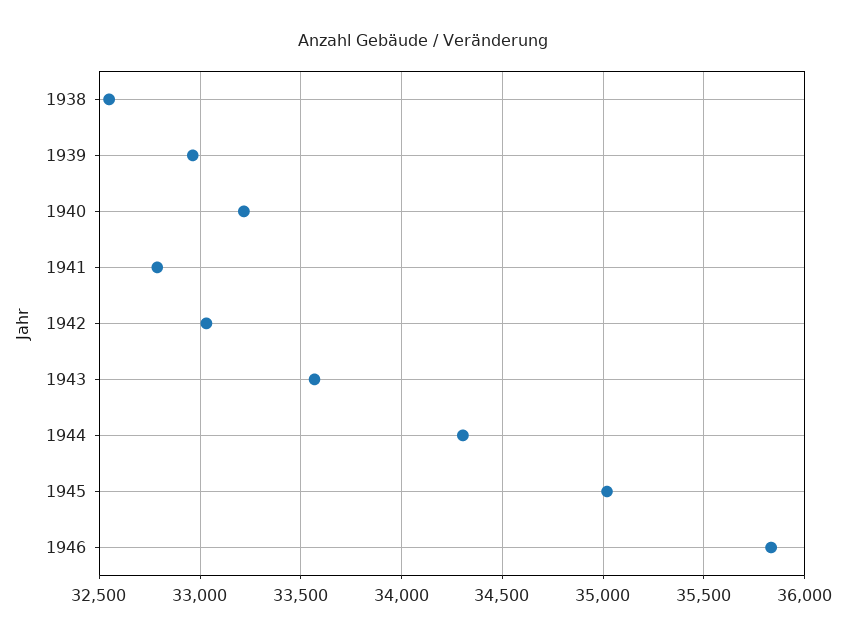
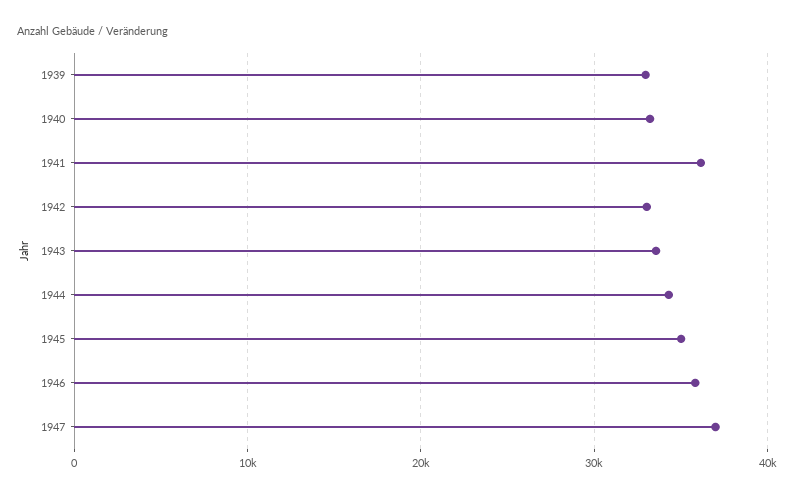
1938: 32550 -> none
1941: 32800 -> 36000
1947: none -> 37000

